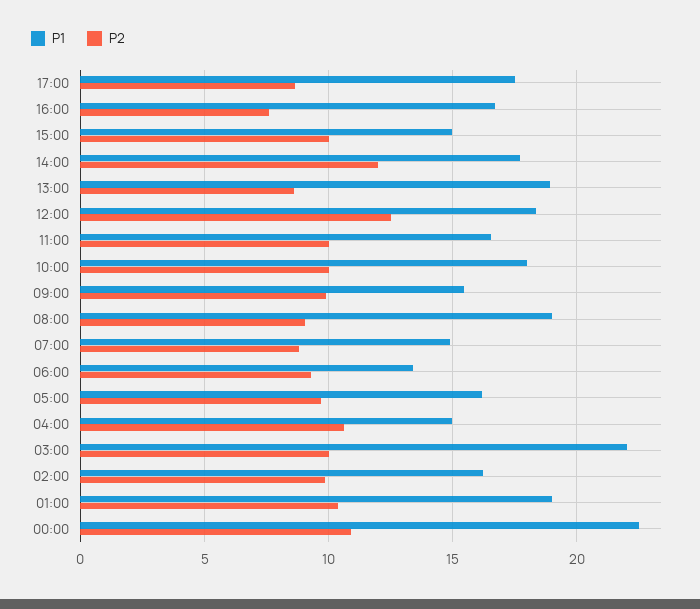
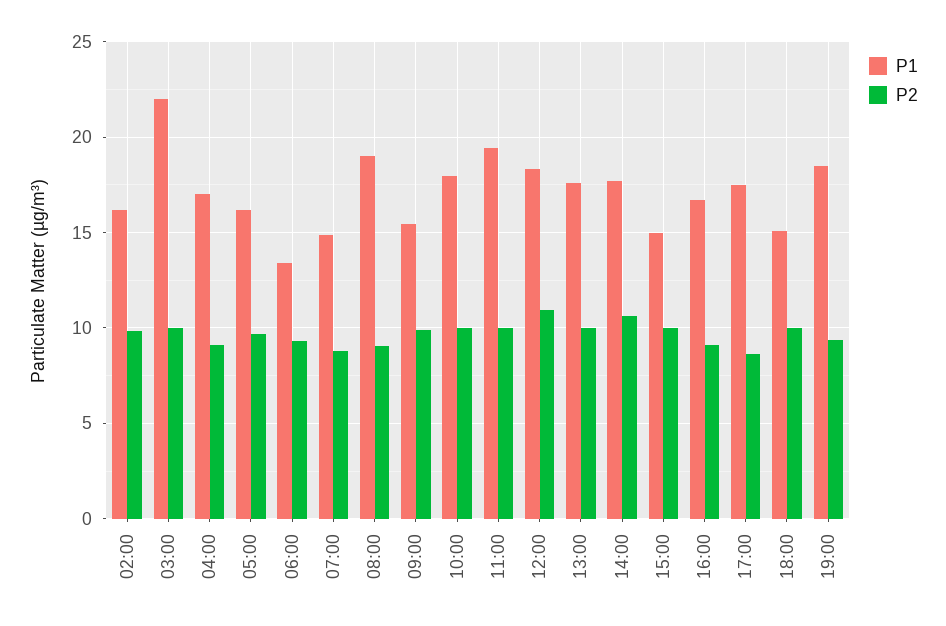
P2, 16:00: 7.5 -> 9
P2, 14:00: 12 -> 10.5
P1, 13:00: 19 -> 17.5
P2, 13:00: 8.5 -> 10
P2, 12:00: 12.5 -> 11
P1, 11:00: 16.5 -> 19.5
P1, 04:00: 15 -> 17
P2, 04:00: 10.5 -> 9
P1, 01:00: 19 -> none
P2, 01:00: 10.5 -> none
P1, 00:00: 22.5 -> none
P2, 00:00: 11 -> none
P1, 18:00: none -> 15
P2, 18:00: none -> 10
P1, 19:00: none -> 18.5
P2, 19:00: none -> 9.5

